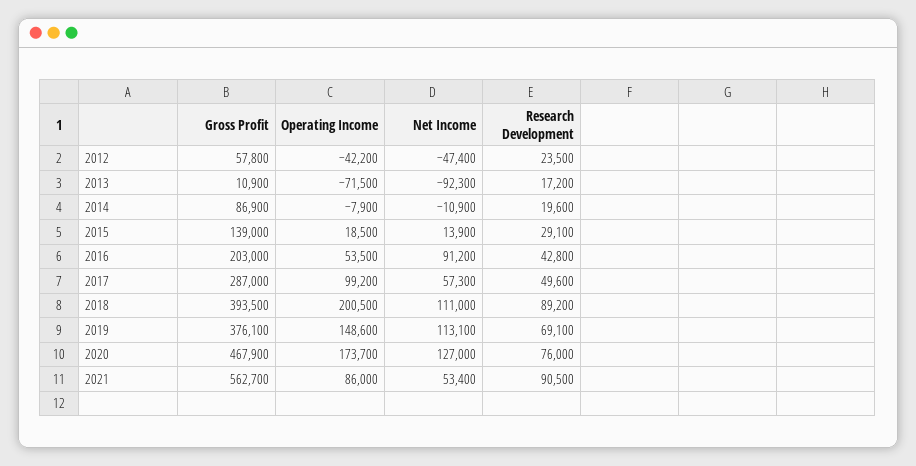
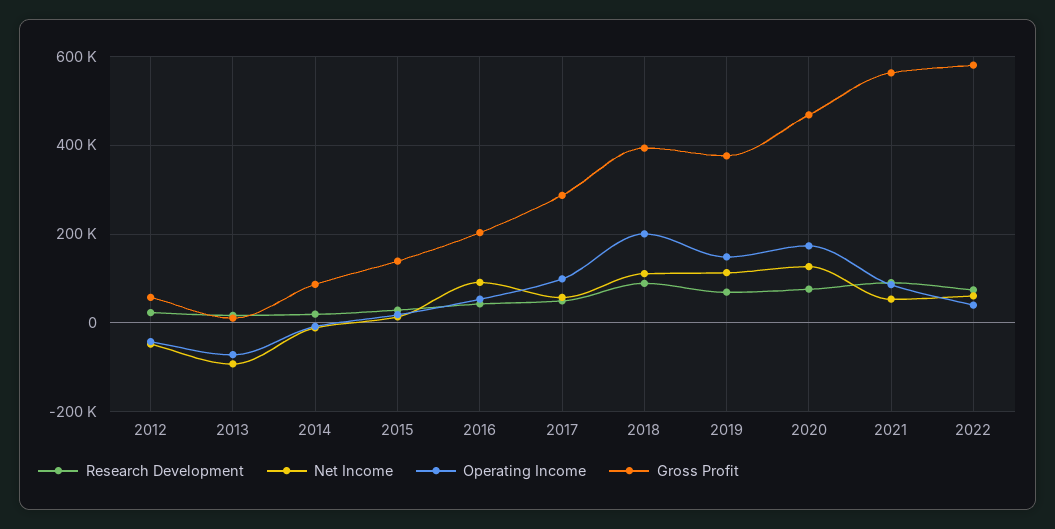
Research Development, 2022: none -> 80000
Net Income, 2022: none -> 60000
Operating Income, 2022: none -> 40000
Gross Profit, 2022: none -> 580000

